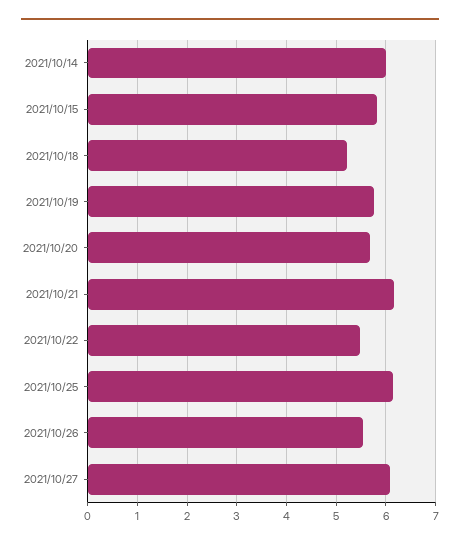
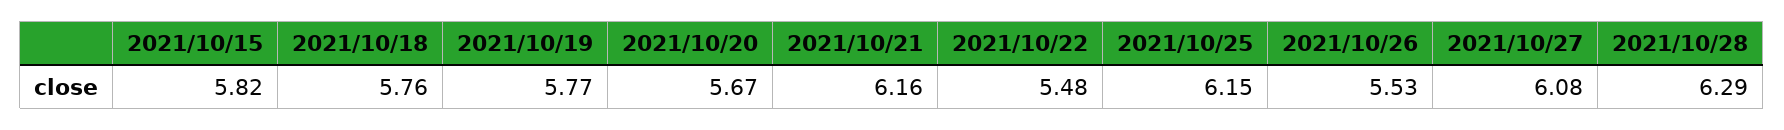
2021/10/14: 6 -> none
2021/10/18: 5.2 -> 5.76
2021/10/28: none -> 6.29

